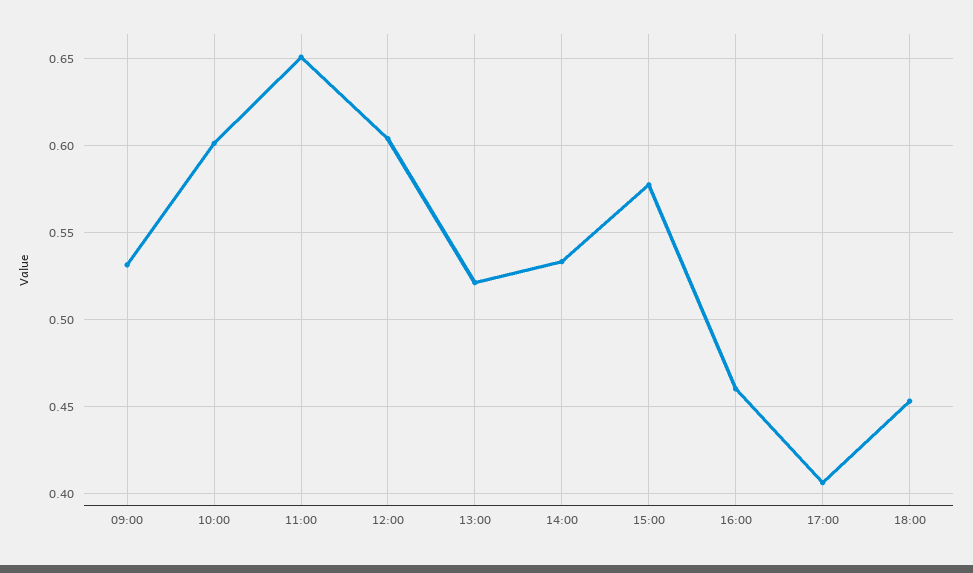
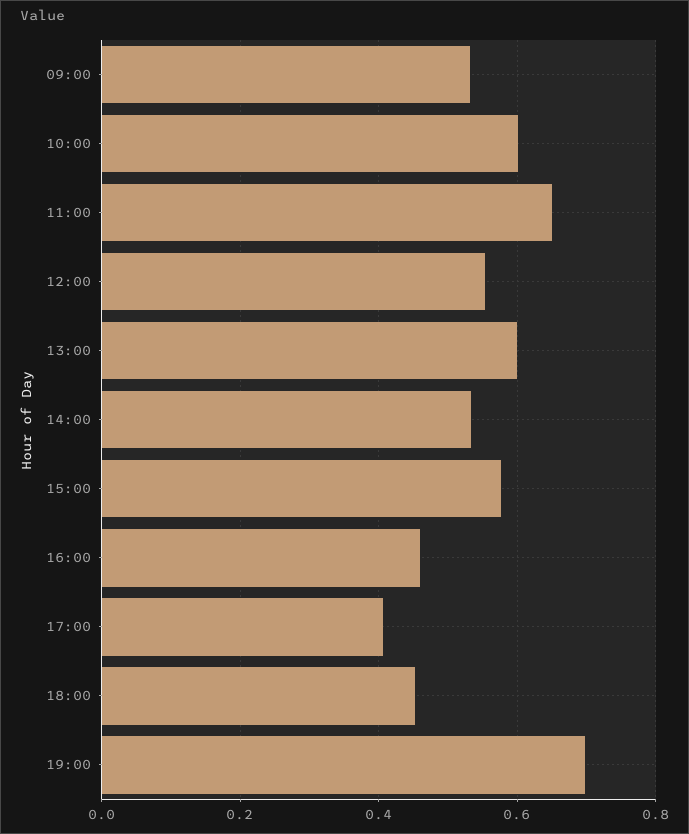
12:00: 0.605 -> 0.56
13:00: 0.52 -> 0.6
19:00: none -> 0.7

